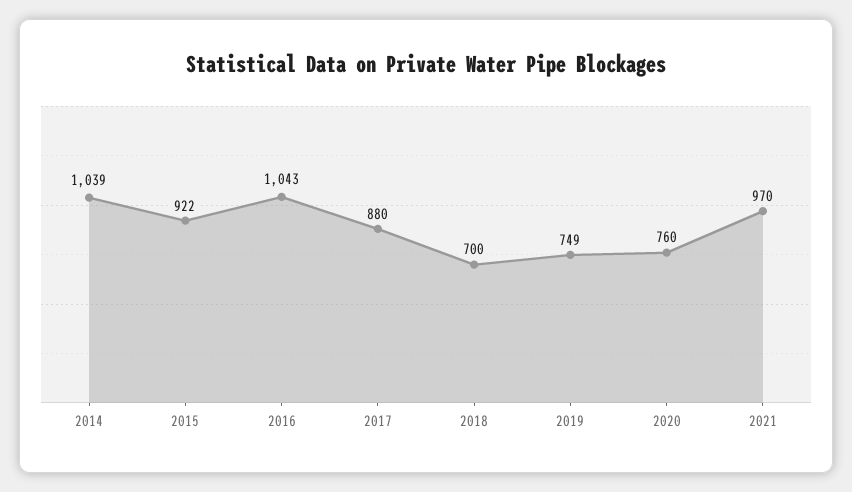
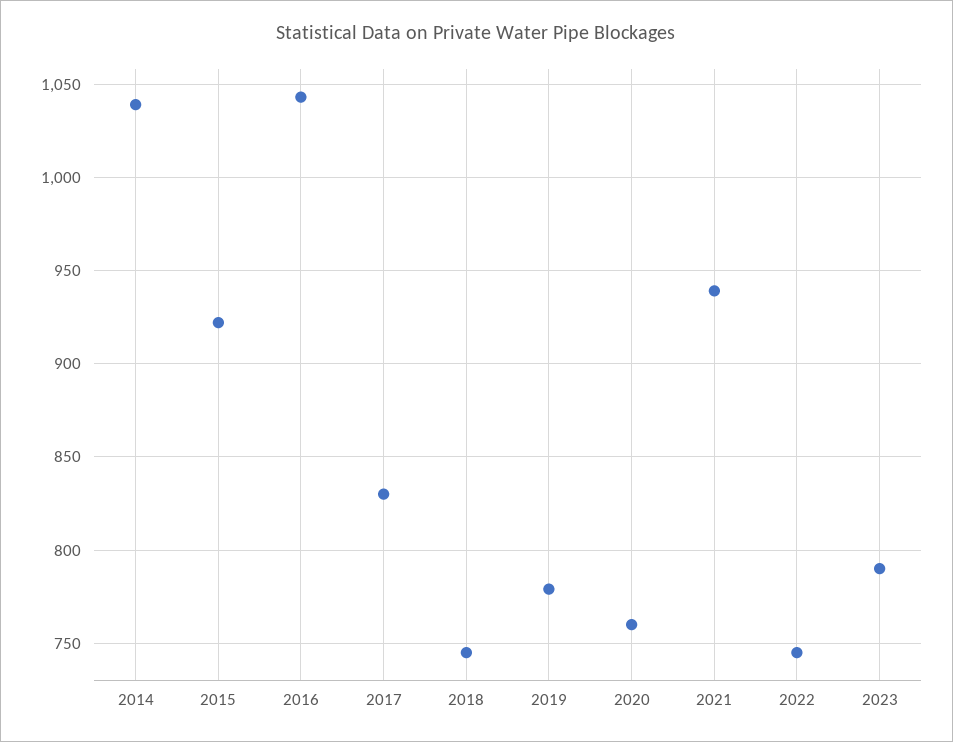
2017: 880 -> 830
2018: 700 -> 745
2019: 749 -> 780
2021: 970 -> 940
2022: none -> 745
2023: none -> 790

